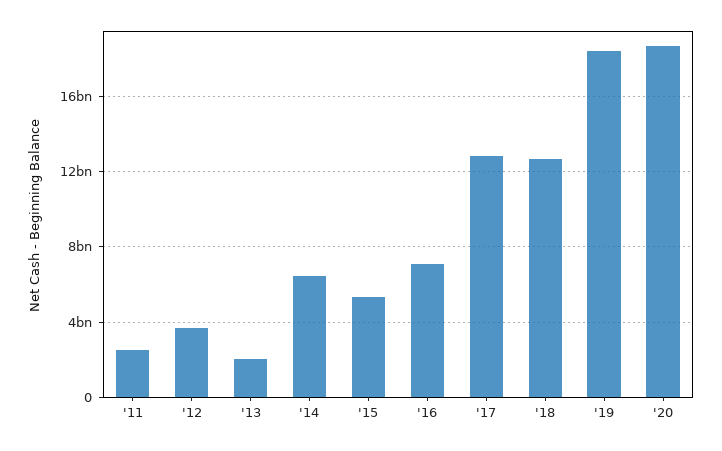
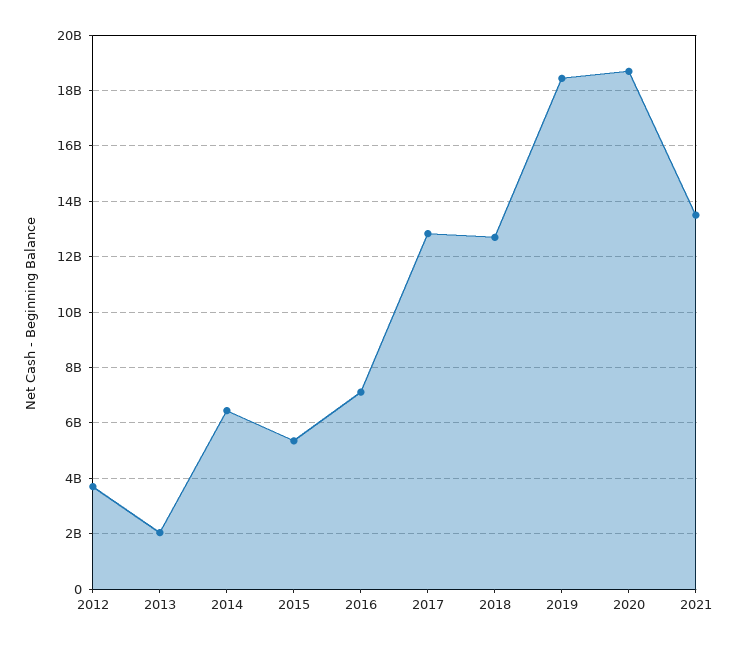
'11: 2500000000 -> none
2021: none -> 13500000000

